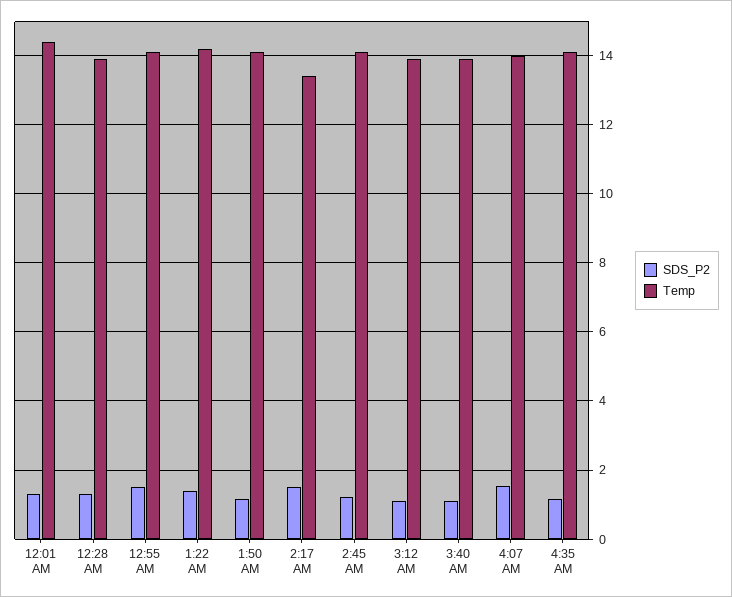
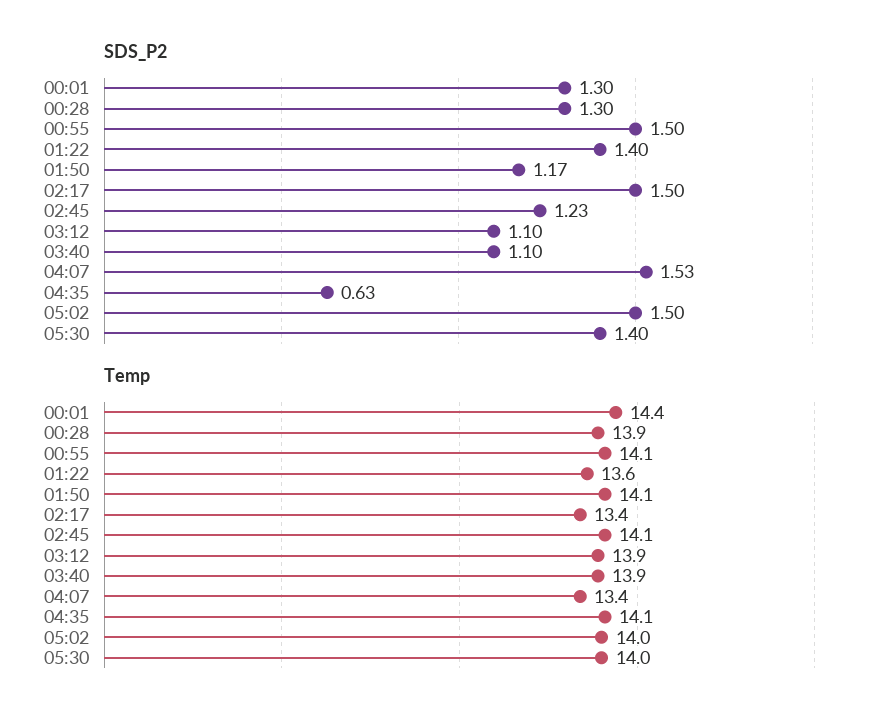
Temp, 1:22 AM: 14.2 -> 13.6
Temp, 4:07 AM: 14 -> 13.4
SDS_P2, 4:35 AM: 1.2 -> 0.63
SDS_P2, 05:02: none -> 1.5
SDS_P2, 05:30: none -> 1.4
Temp, 05:02: none -> 14
Temp, 05:30: none -> 14

